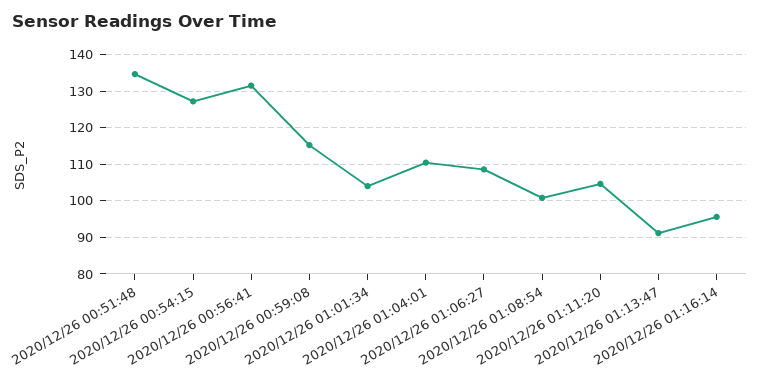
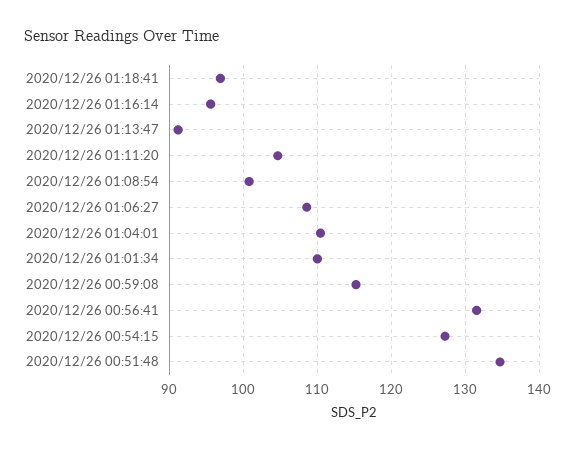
2020/12/26 01:01:34: 104 -> 110
2020/12/26 01:18:41: none -> 97

